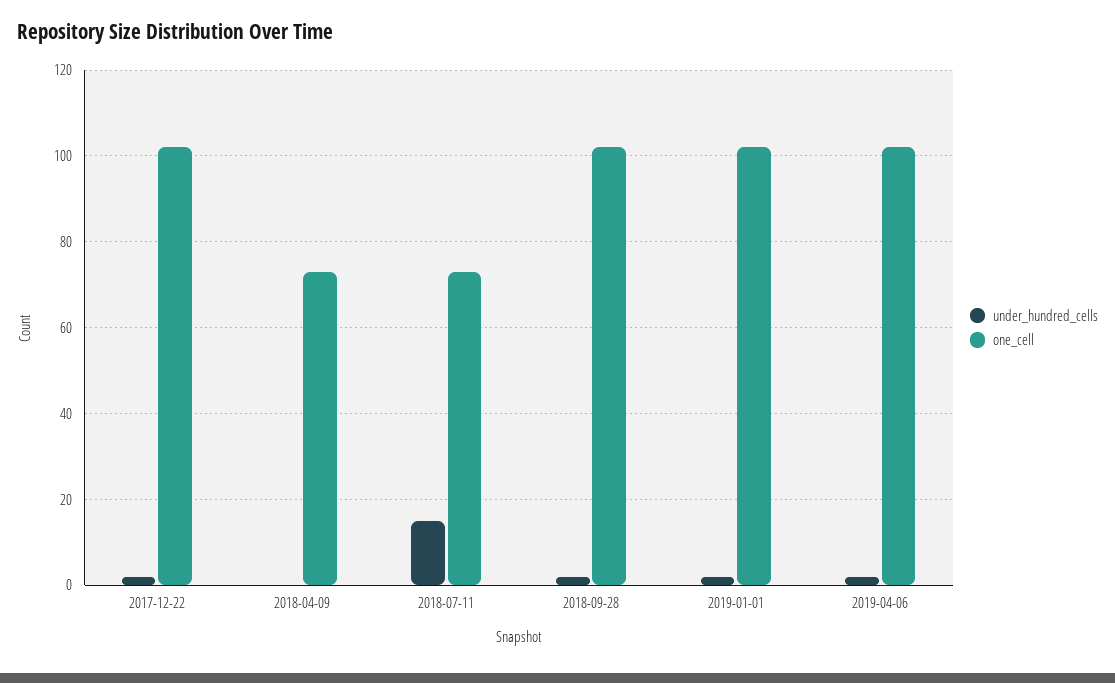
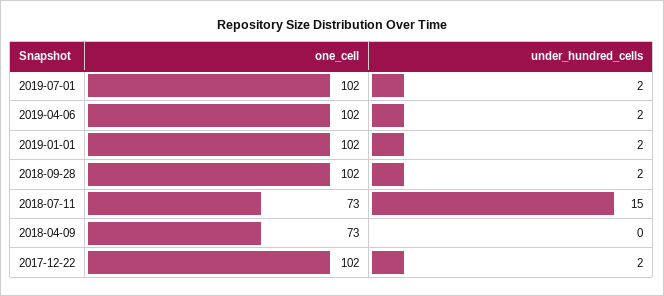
one_cell, 2019-07-01: none -> 102
under_hundred_cells, 2019-07-01: none -> 2

